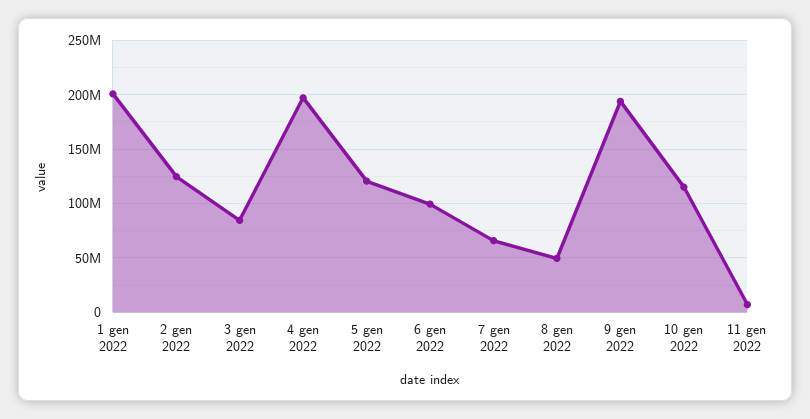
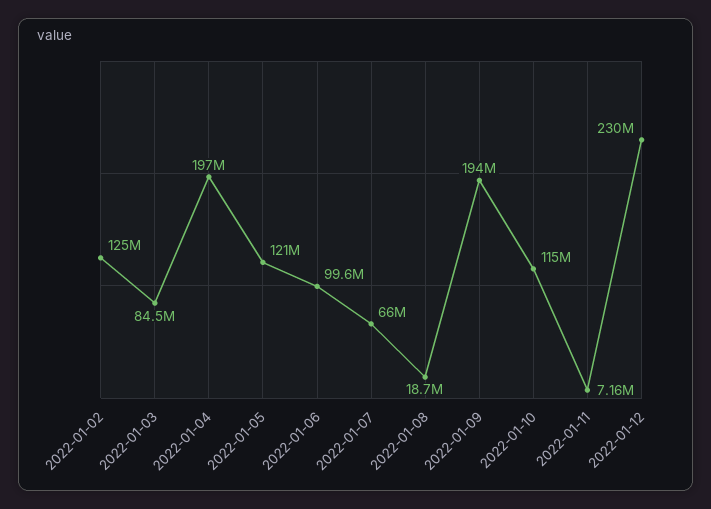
1 gen 2022: 200000000 -> none
8 gen 2022: 50000000 -> 18700000
2022-01-12: none -> 230000000

